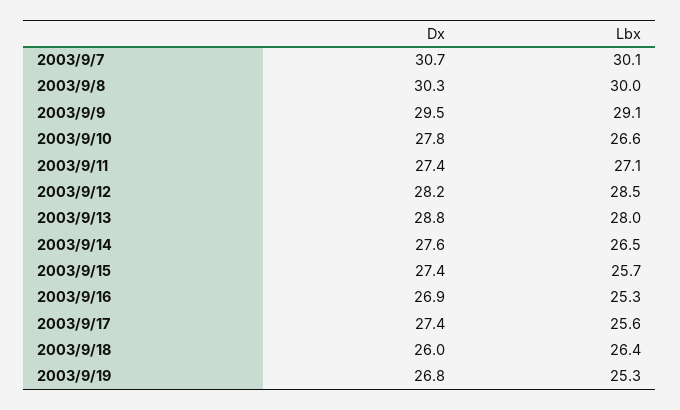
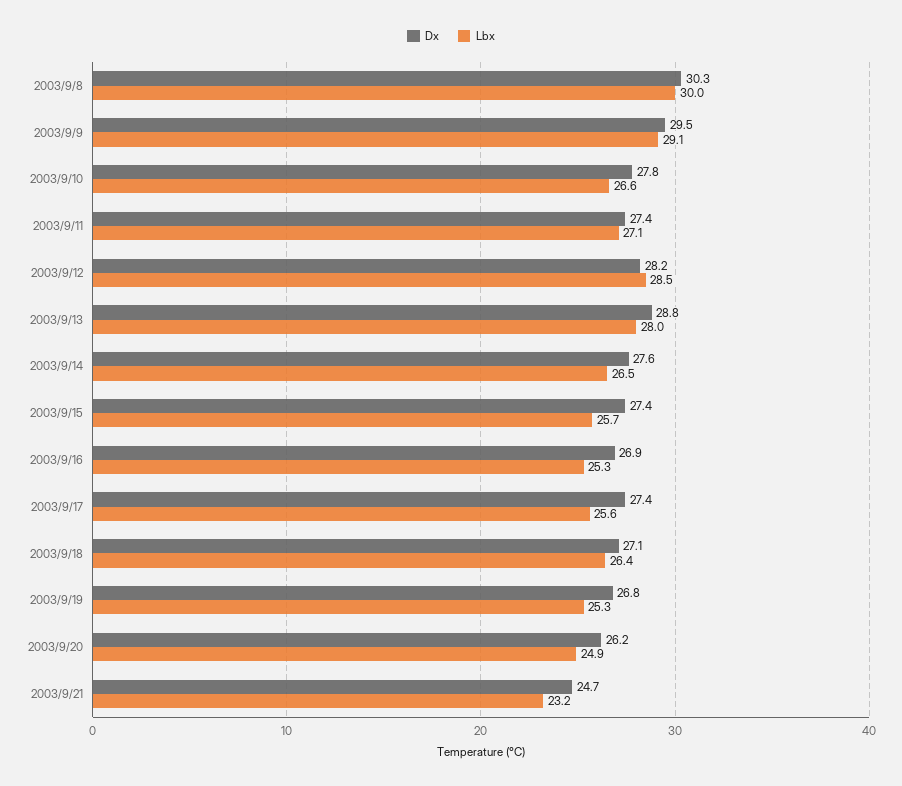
Dx, 2003/9/7: 30.7 -> none
Lbx, 2003/9/7: 30.1 -> none
Dx, 2003/9/18: 26 -> 27.1
Dx, 2003/9/20: none -> 26.2
Lbx, 2003/9/20: none -> 24.9
Dx, 2003/9/21: none -> 24.7
Lbx, 2003/9/21: none -> 23.2

